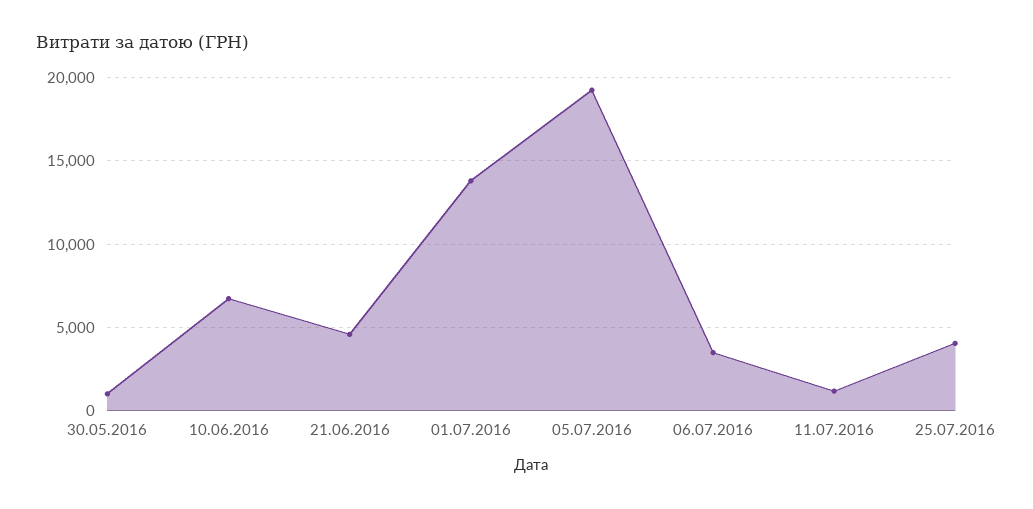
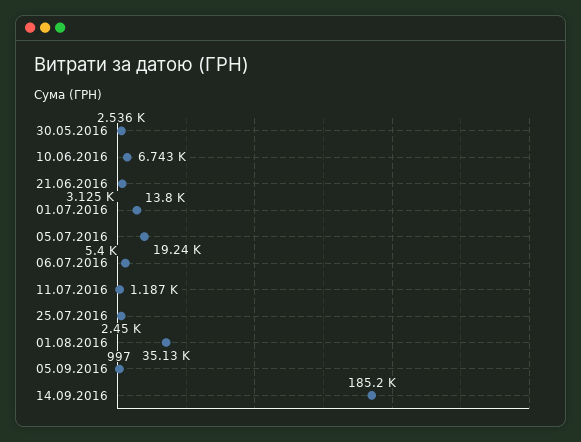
30.05.2016: 1000 -> 2536
21.06.2016: 4500 -> 3125
06.07.2016: 3500 -> 5400
25.07.2016: 4000 -> 2450
01.08.2016: none -> 35130
05.09.2016: none -> 997
14.09.2016: none -> 185200

